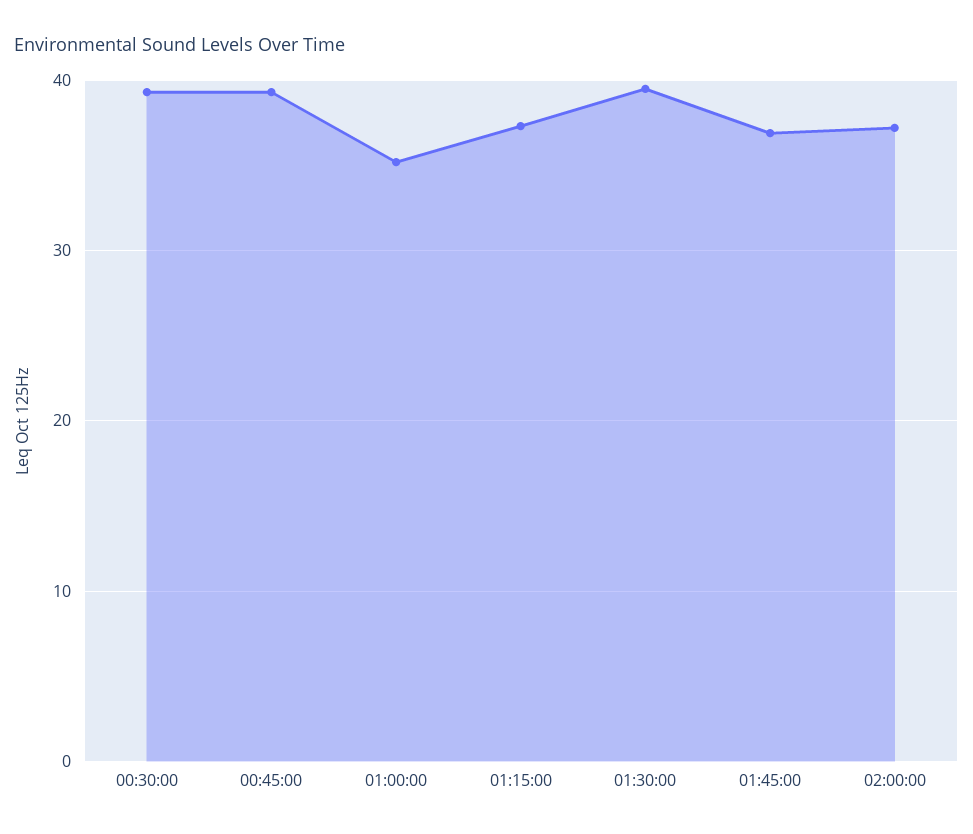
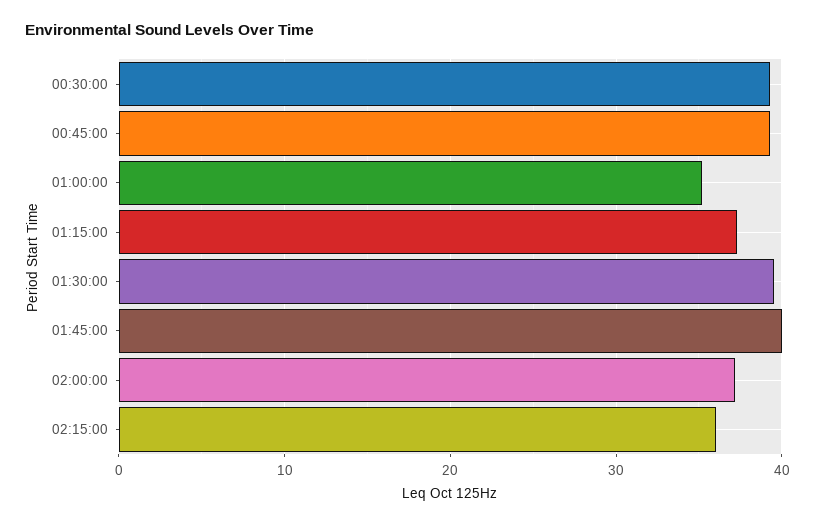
01:45:00: 37 -> 40
02:15:00: none -> 36

